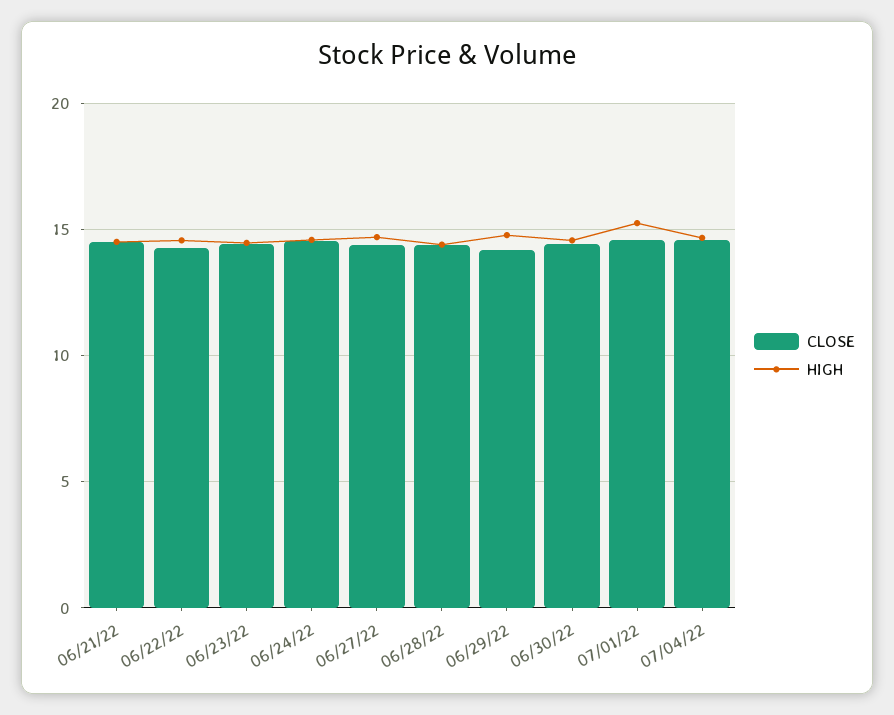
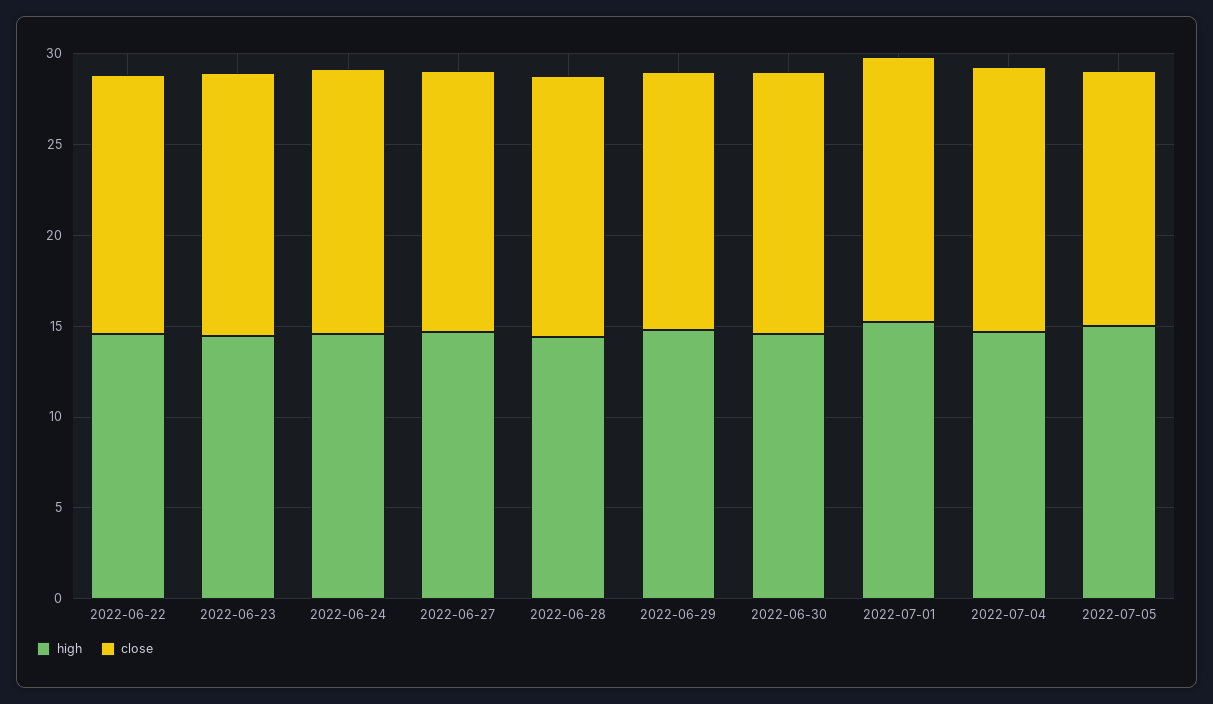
CLOSE, 06/21/22: 14.5 -> none
HIGH, 06/21/22: 14.5 -> none
HIGH, 2022-07-05: none -> 15
CLOSE, 2022-07-05: none -> 14

